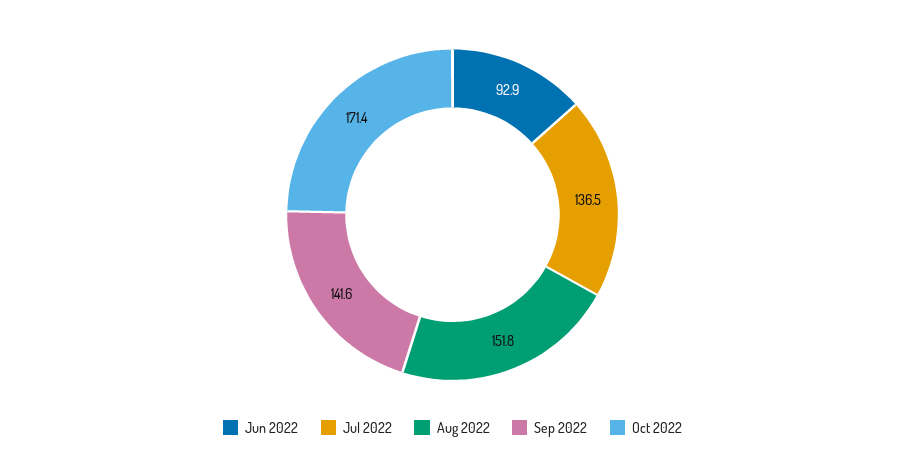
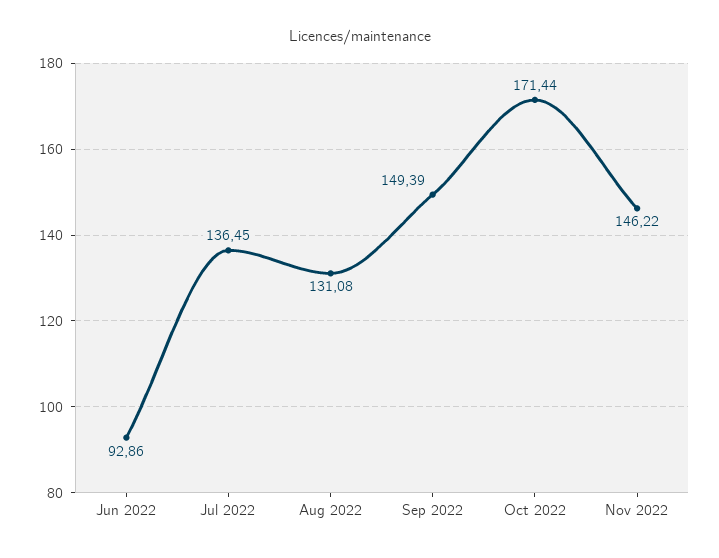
Aug 2022: 151.8 -> 131.08
Sep 2022: 141.6 -> 149.39
Nov 2022: none -> 146.22

